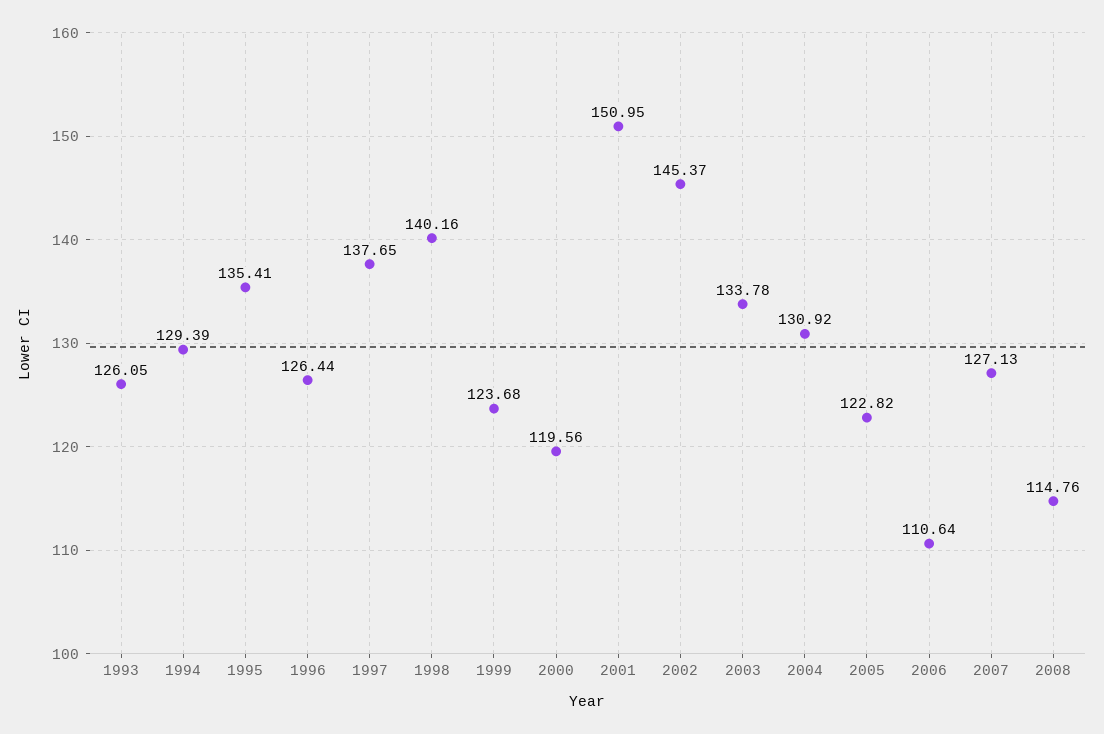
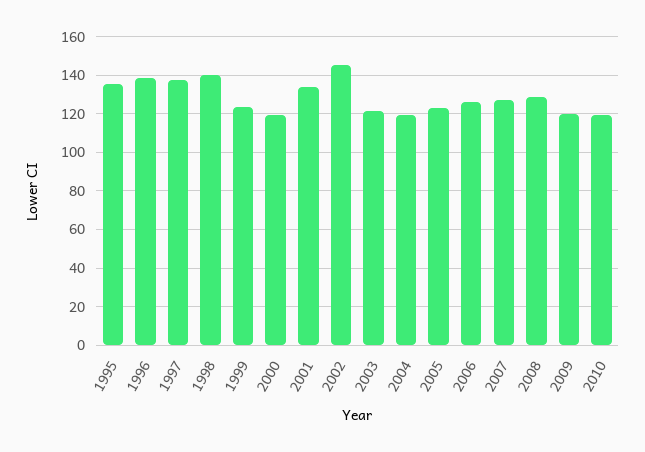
1993: 126.05 -> none
1994: 129.39 -> none
1996: 126.44 -> 140
2001: 150.95 -> 135
2003: 133.78 -> 120
2004: 130.92 -> 120
2006: 110.64 -> 125
2008: 114.76 -> 130
2009: none -> 120
2010: none -> 120

